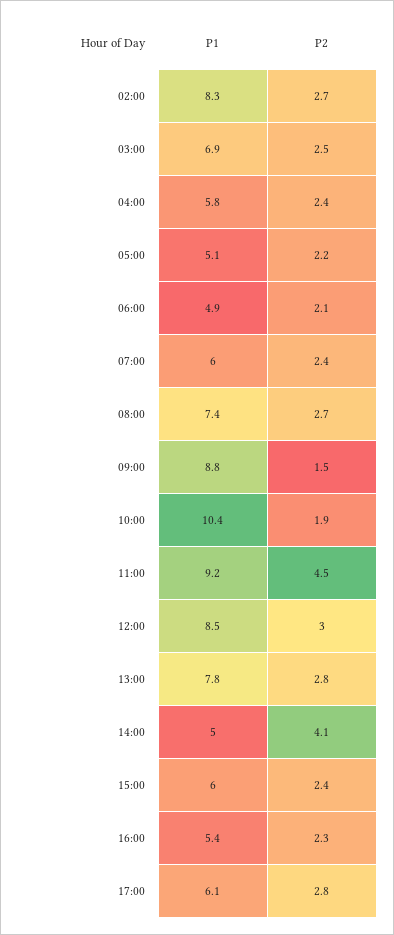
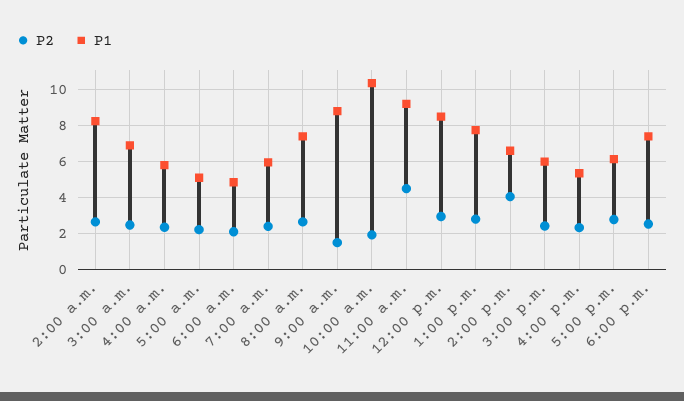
P1, 14:00: 5 -> 6.5
P2, 6:00 p.m.: none -> 2.5
P1, 6:00 p.m.: none -> 7.5

